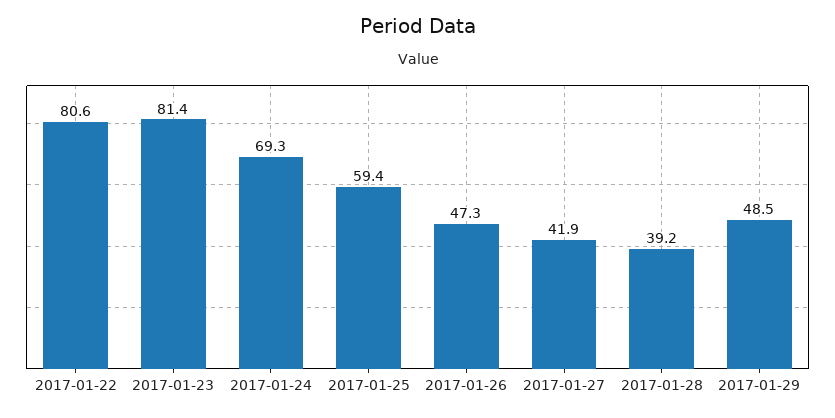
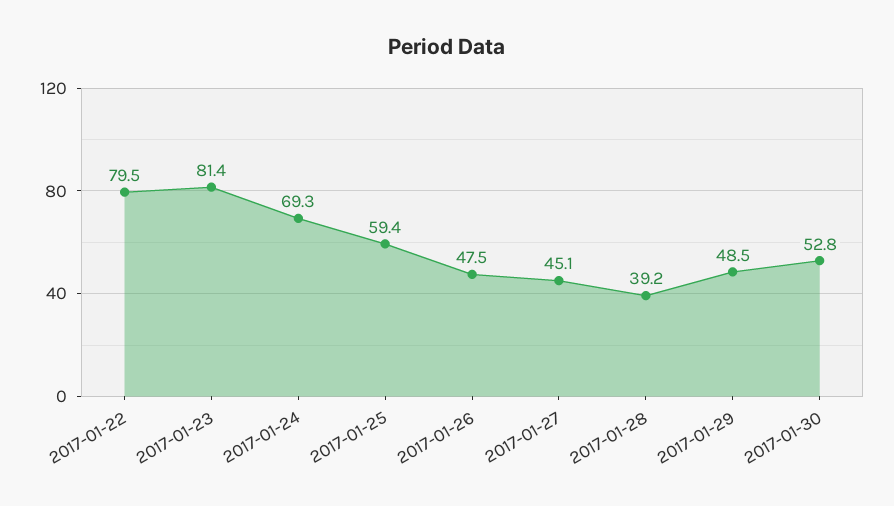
2017-01-22: 80.6 -> 79.5
2017-01-26: 47.3 -> 47.5
2017-01-27: 41.9 -> 45.1
2017-01-30: none -> 52.8

